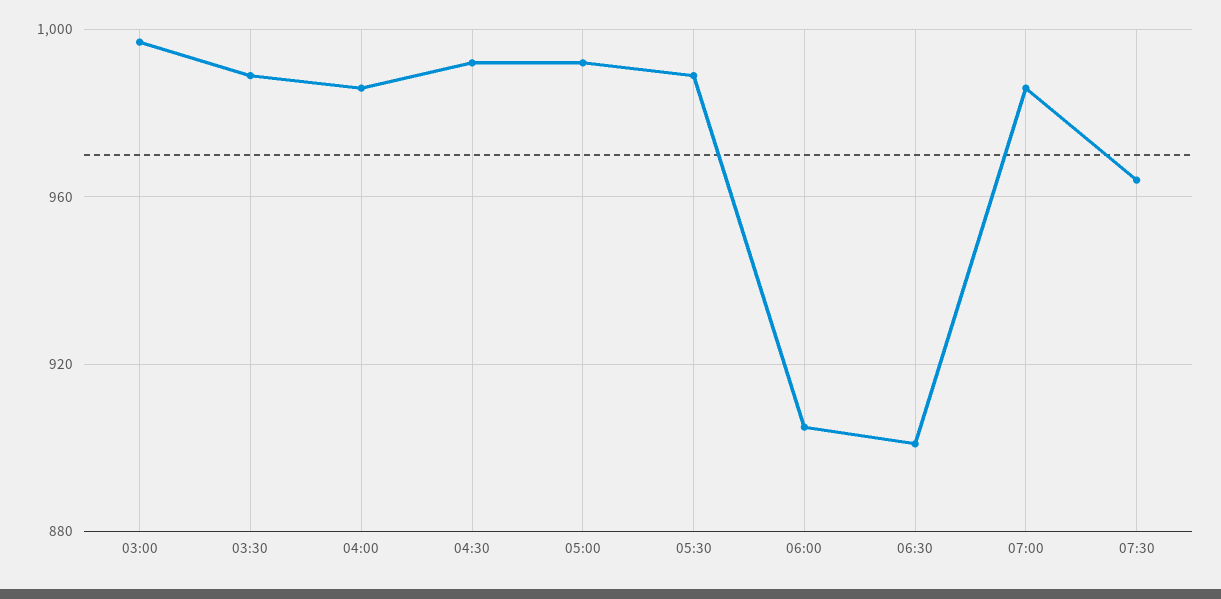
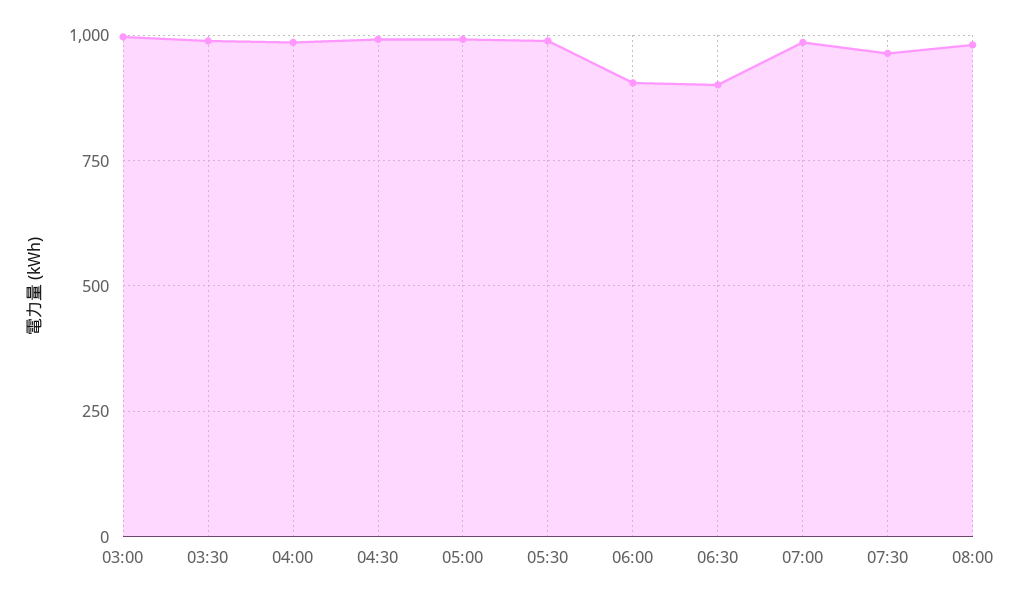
08:00: none -> 975

